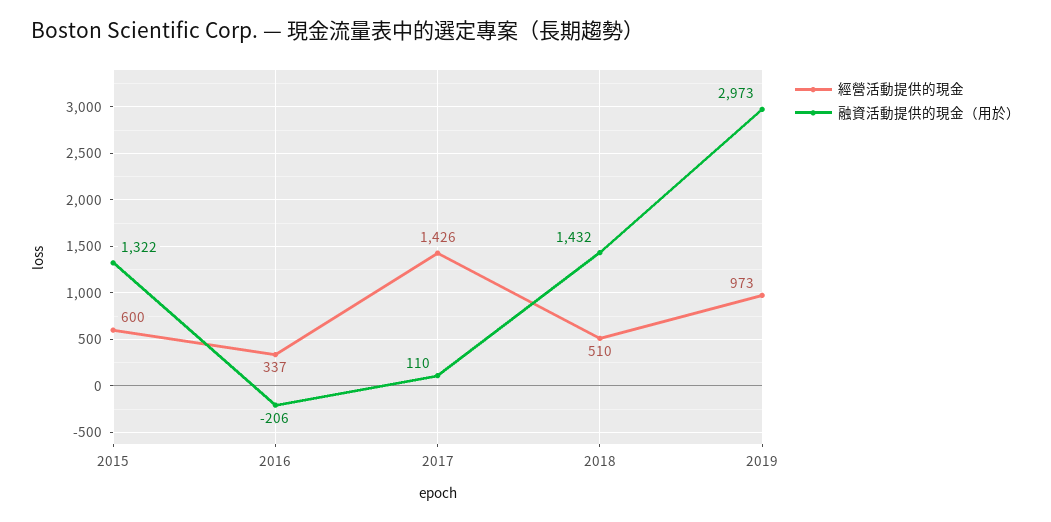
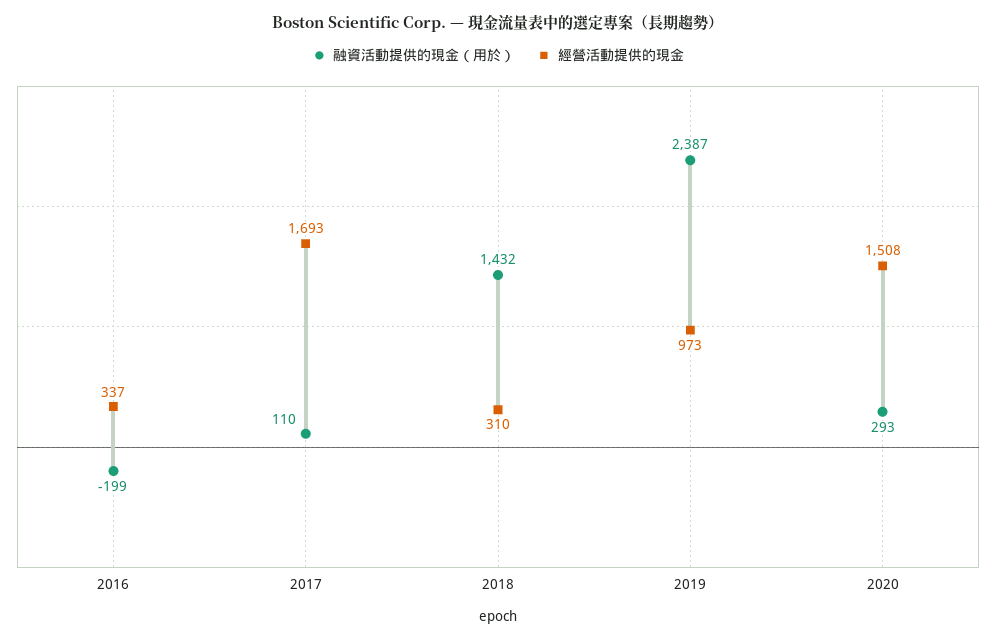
經營活動提供的現金, 2015: 600 -> none
融資活動提供的現金（用於）, 2015: 1322 -> none
融資活動提供的現金（用於）, 2016: -206 -> -199
經營活動提供的現金, 2017: 1426 -> 1693
經營活動提供的現金, 2018: 510 -> 310
融資活動提供的現金（用於）, 2019: 2973 -> 2387
融資活動提供的現金（用於）, 2020: none -> 293
經營活動提供的現金, 2020: none -> 1508

